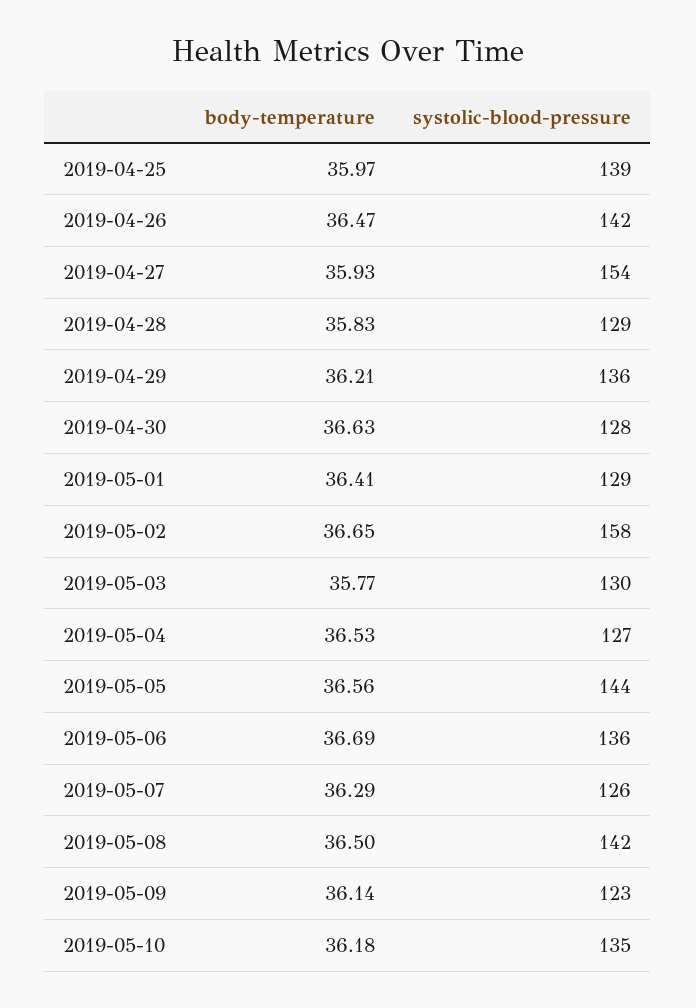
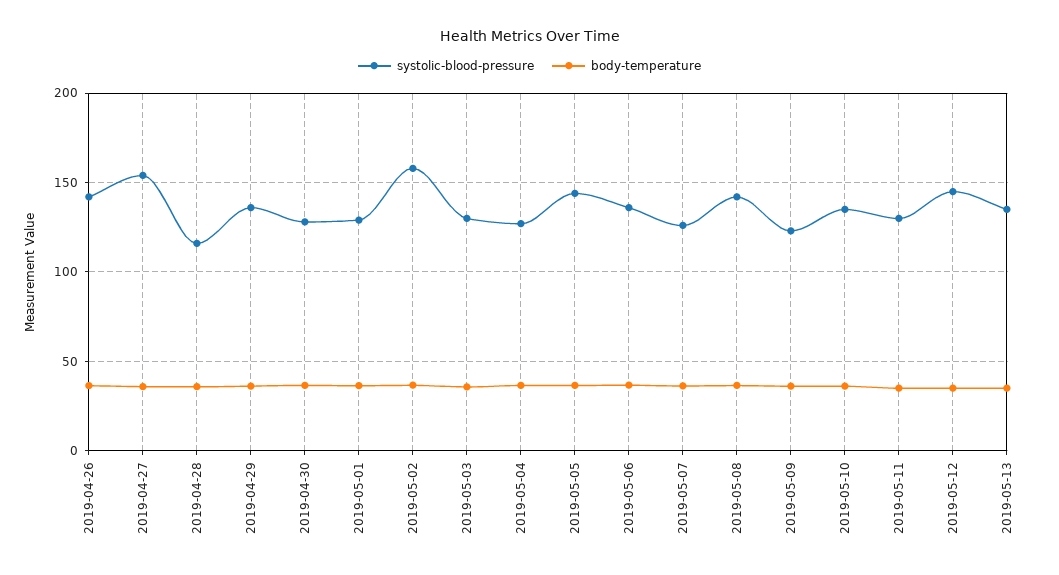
body-temperature, 2019-04-25: 35.97 -> none
systolic-blood-pressure, 2019-04-25: 139 -> none
systolic-blood-pressure, 2019-04-28: 129 -> 115
systolic-blood-pressure, 2019-05-11: none -> 130
body-temperature, 2019-05-11: none -> 35
systolic-blood-pressure, 2019-05-12: none -> 145
body-temperature, 2019-05-12: none -> 35
systolic-blood-pressure, 2019-05-13: none -> 135
body-temperature, 2019-05-13: none -> 35

